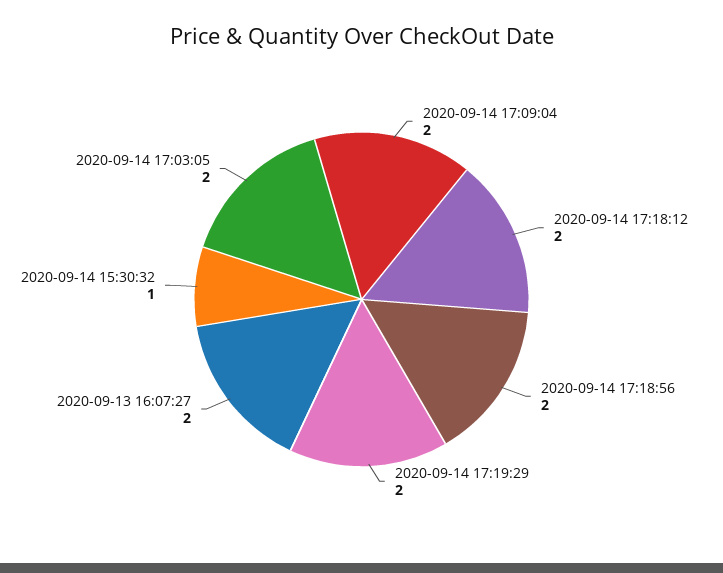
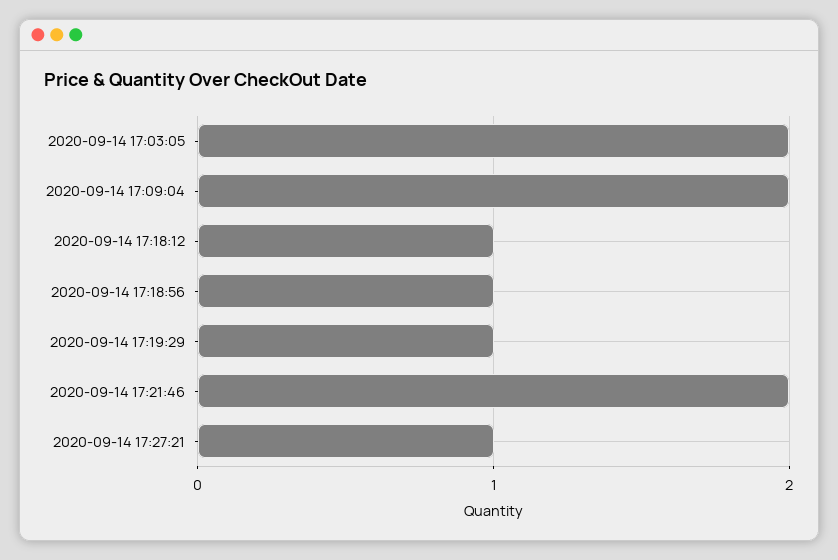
2020-09-14 17:18:12: 2 -> 1
2020-09-14 17:18:56: 2 -> 1
2020-09-14 17:19:29: 2 -> 1
2020-09-13 16:07:27: 2 -> none
2020-09-14 15:30:32: 1 -> none
2020-09-14 17:21:46: none -> 2
2020-09-14 17:27:21: none -> 1

